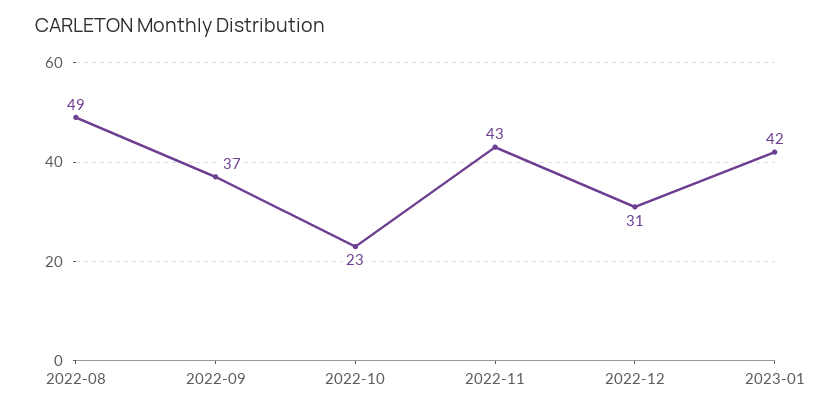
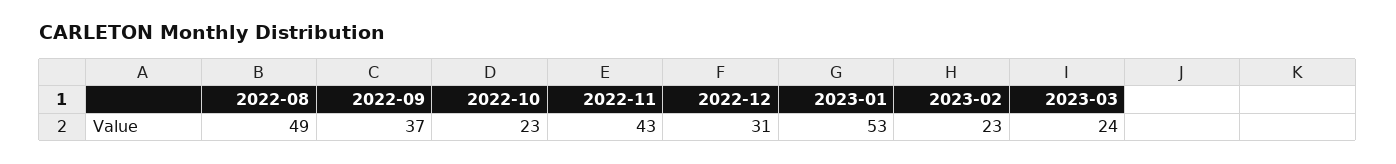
2023-01: 42 -> 53
2023-02: none -> 23
2023-03: none -> 24

